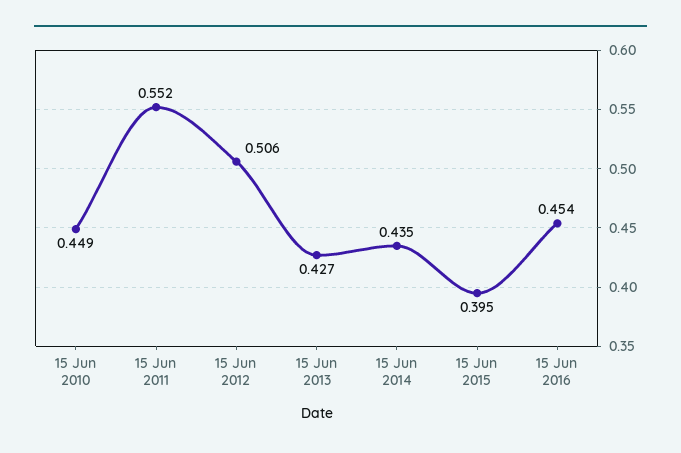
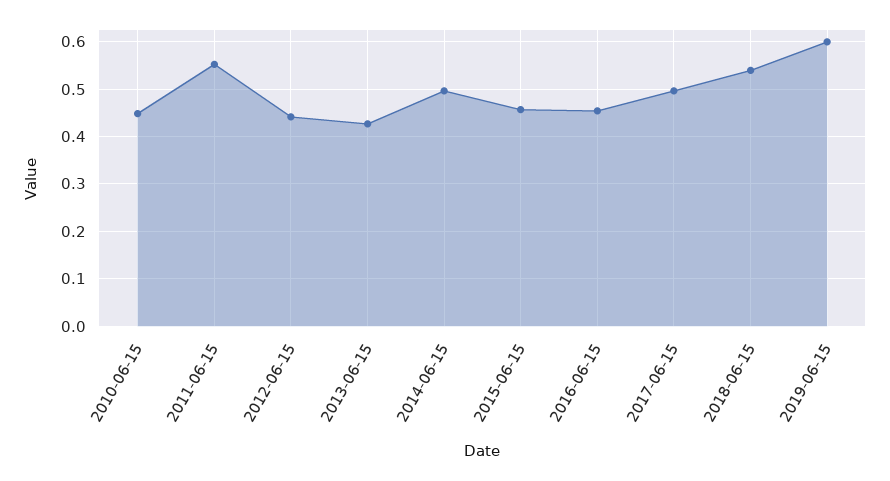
15 Jun 2012: 0.506 -> 0.44
15 Jun 2014: 0.435 -> 0.5
15 Jun 2015: 0.395 -> 0.46
2017-06-15: none -> 0.5
2018-06-15: none -> 0.54
2019-06-15: none -> 0.6

